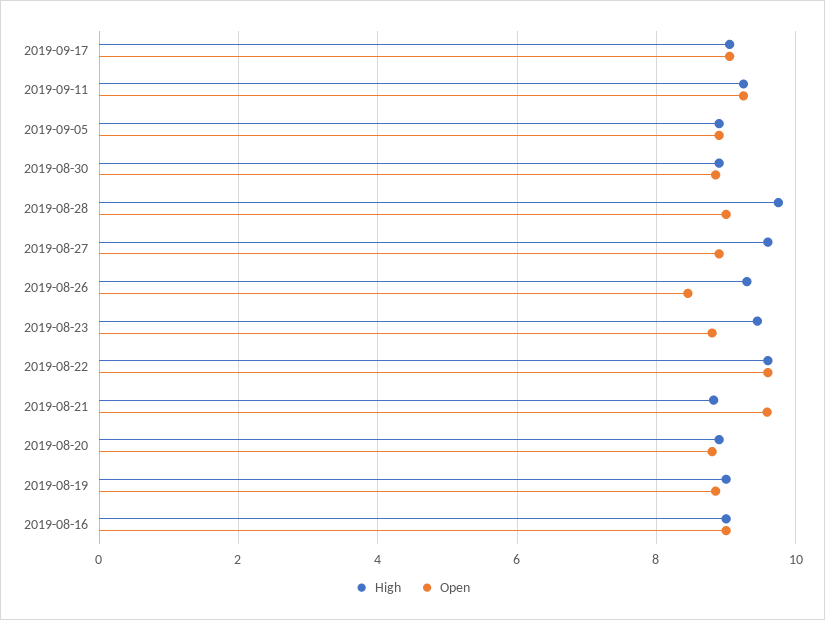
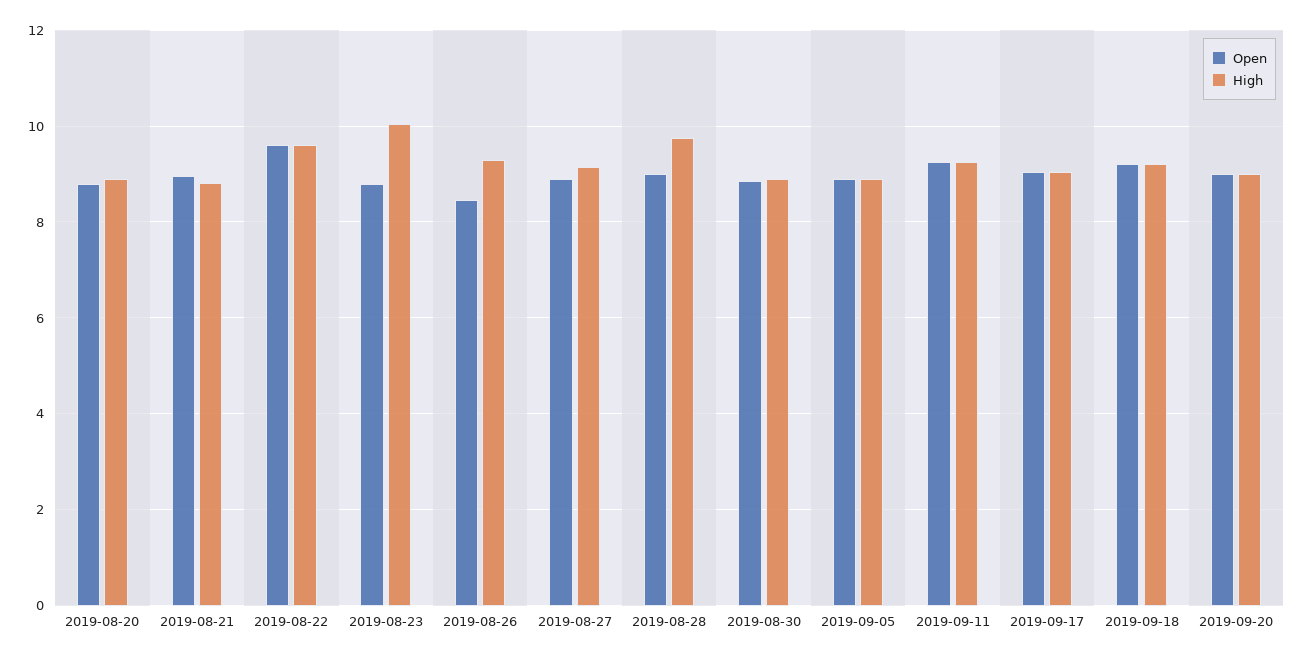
High, 2019-08-27: 9.6 -> 9.2
High, 2019-08-23: 9.4 -> 10
Open, 2019-08-21: 9.6 -> 9
High, 2019-08-19: 9 -> none
Open, 2019-08-19: 8.8 -> none
High, 2019-08-16: 9 -> none
Open, 2019-08-16: 9 -> none
Open, 2019-09-18: none -> 9.2
High, 2019-09-18: none -> 9.2
Open, 2019-09-20: none -> 9
High, 2019-09-20: none -> 9

